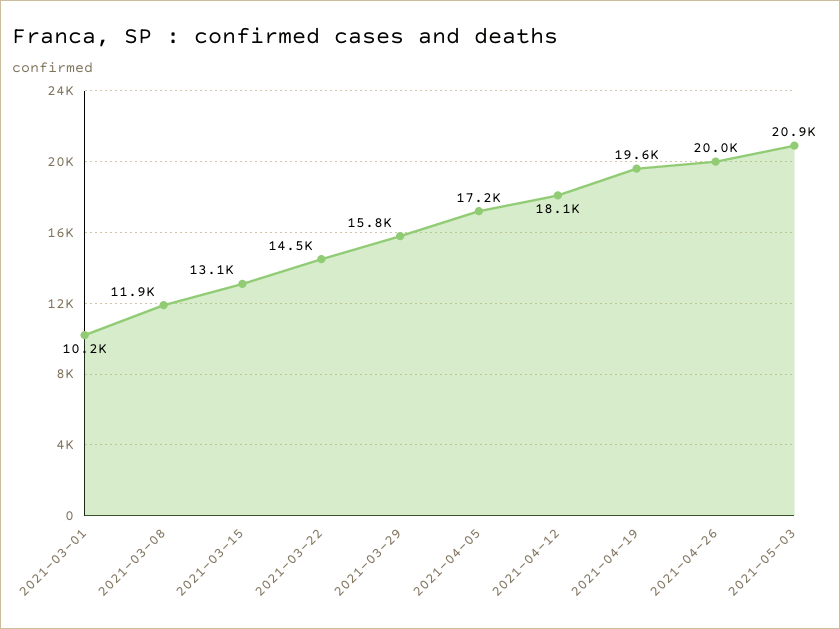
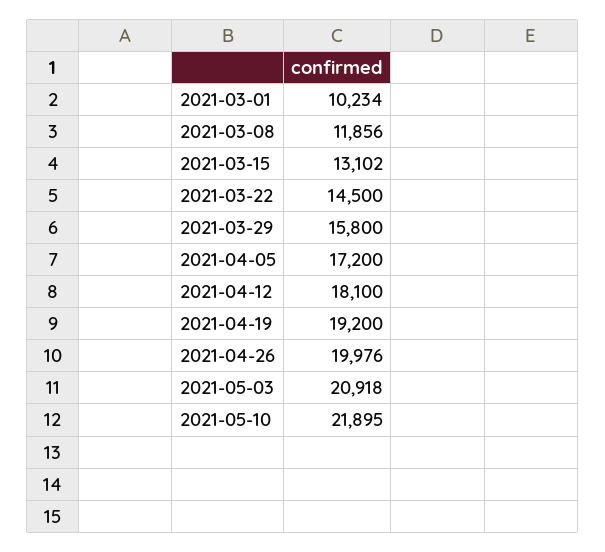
2021-04-19: 19600 -> 19200
2021-05-10: none -> 21895

